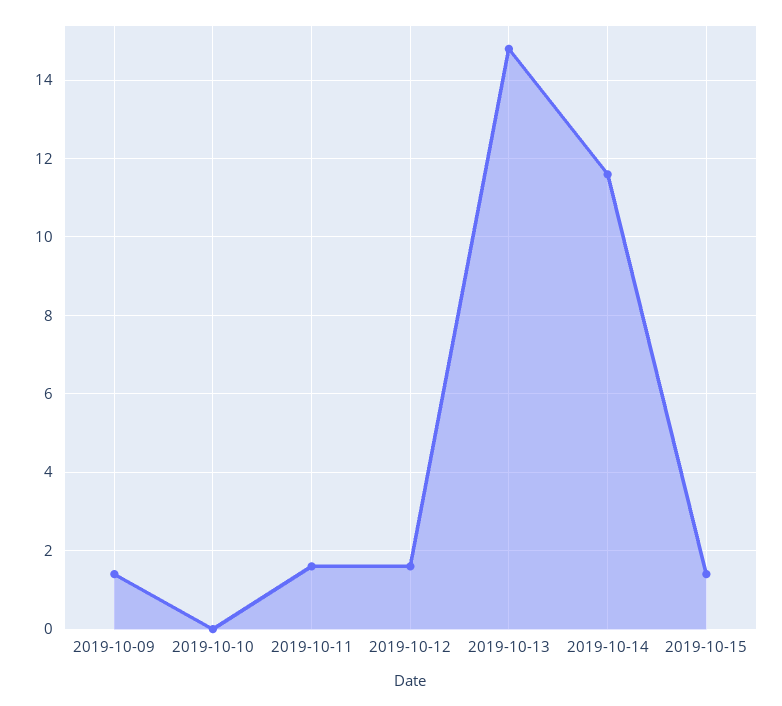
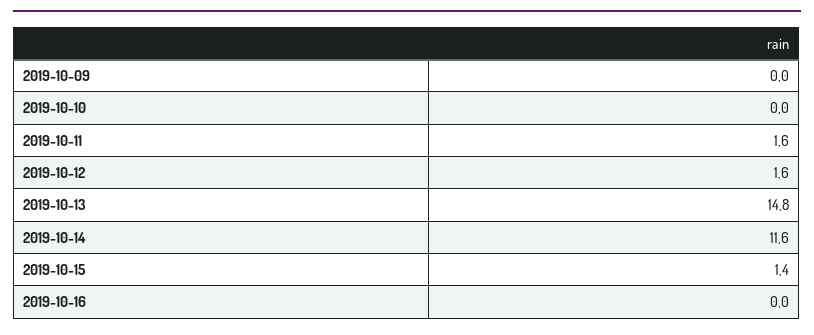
2019-10-09: 1.5 -> 0
2019-10-16: none -> 0

